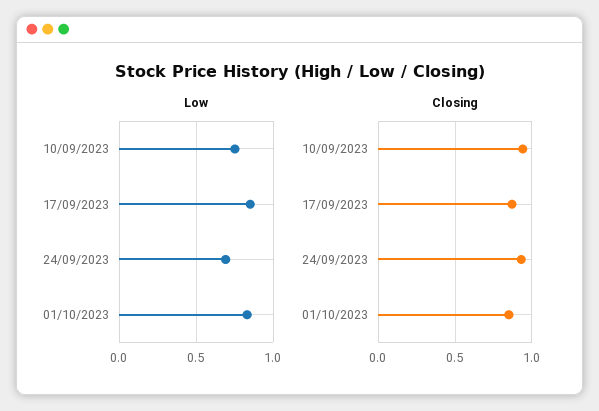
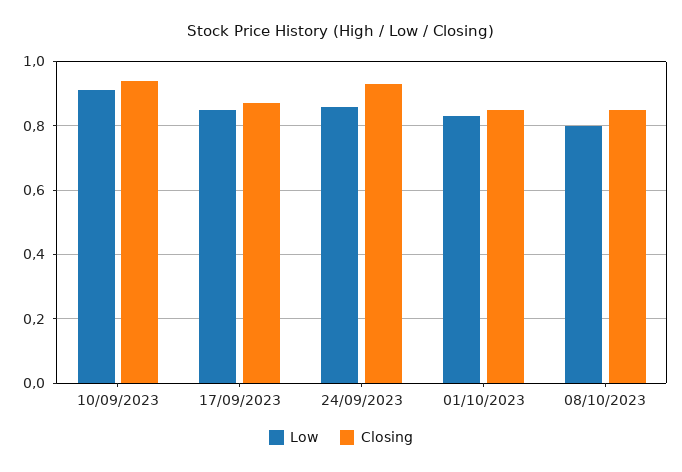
Low, 10/09/2023: 0.75 -> 0.9
Low, 24/09/2023: 0.7 -> 0.85
Low, 08/10/2023: none -> 0.8
Closing, 08/10/2023: none -> 0.85

